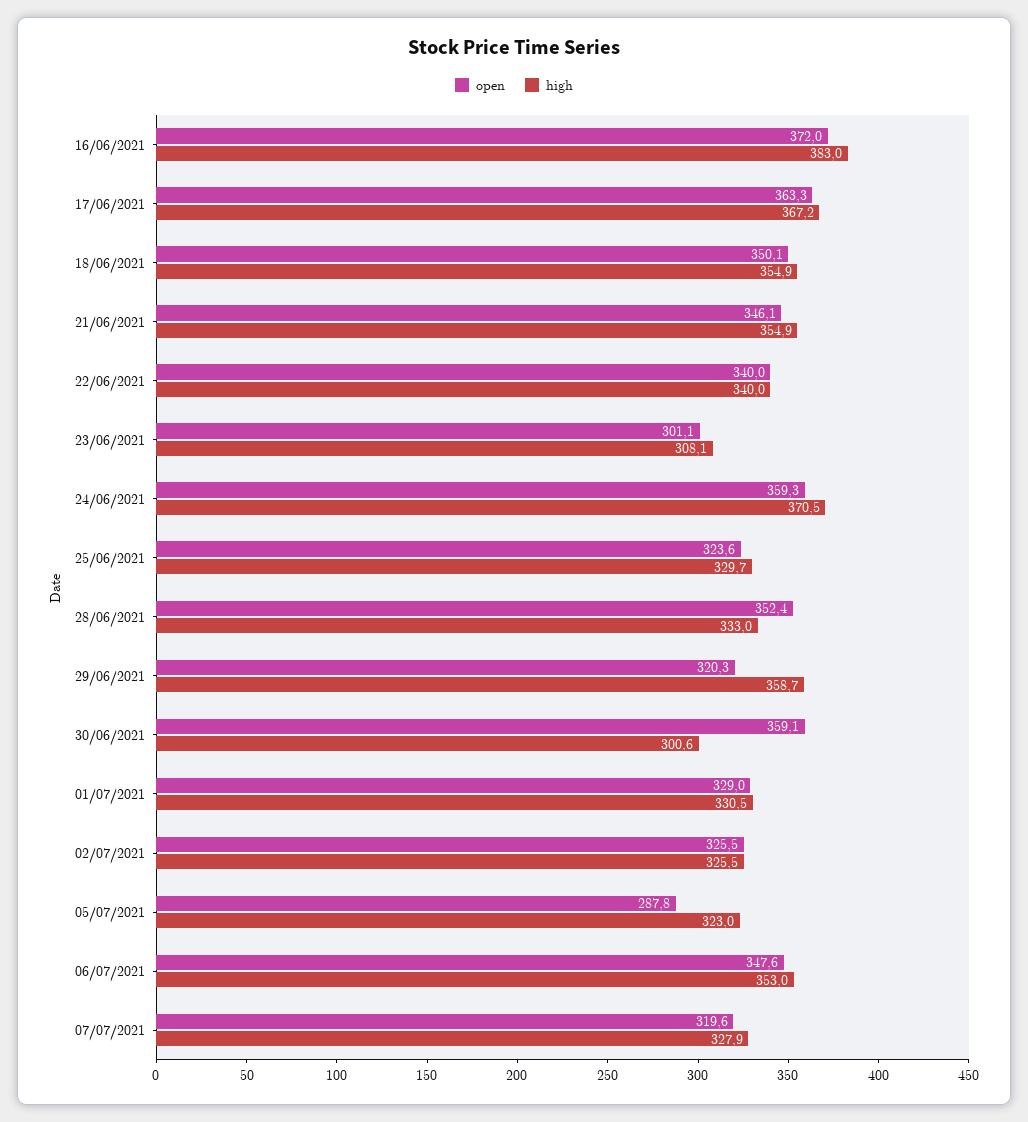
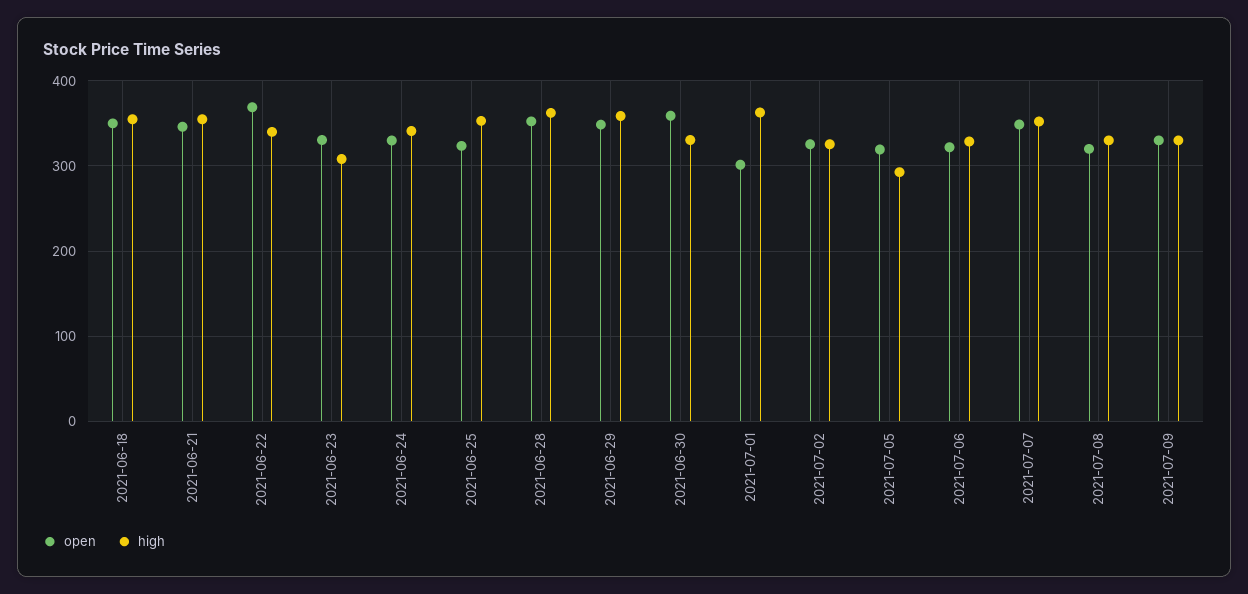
open, 16/06/2021: 372 -> none
high, 16/06/2021: 383 -> none
open, 17/06/2021: 363.3 -> none
high, 17/06/2021: 367.2 -> none
open, 22/06/2021: 340 -> 370
open, 23/06/2021: 301.1 -> 330
open, 24/06/2021: 359.3 -> 330
high, 24/06/2021: 370.5 -> 340
high, 25/06/2021: 329.7 -> 350
high, 28/06/2021: 333 -> 360
open, 29/06/2021: 320.3 -> 350
high, 30/06/2021: 300.6 -> 330
open, 01/07/2021: 329 -> 300
high, 01/07/2021: 330.5 -> 360
open, 05/07/2021: 287.8 -> 320
high, 05/07/2021: 323 -> 290
open, 06/07/2021: 347.6 -> 320
high, 06/07/2021: 353 -> 330
open, 07/07/2021: 319.6 -> 350
high, 07/07/2021: 327.9 -> 350
open, 2021-07-08: none -> 320
high, 2021-07-08: none -> 330
open, 2021-07-09: none -> 330
high, 2021-07-09: none -> 330

